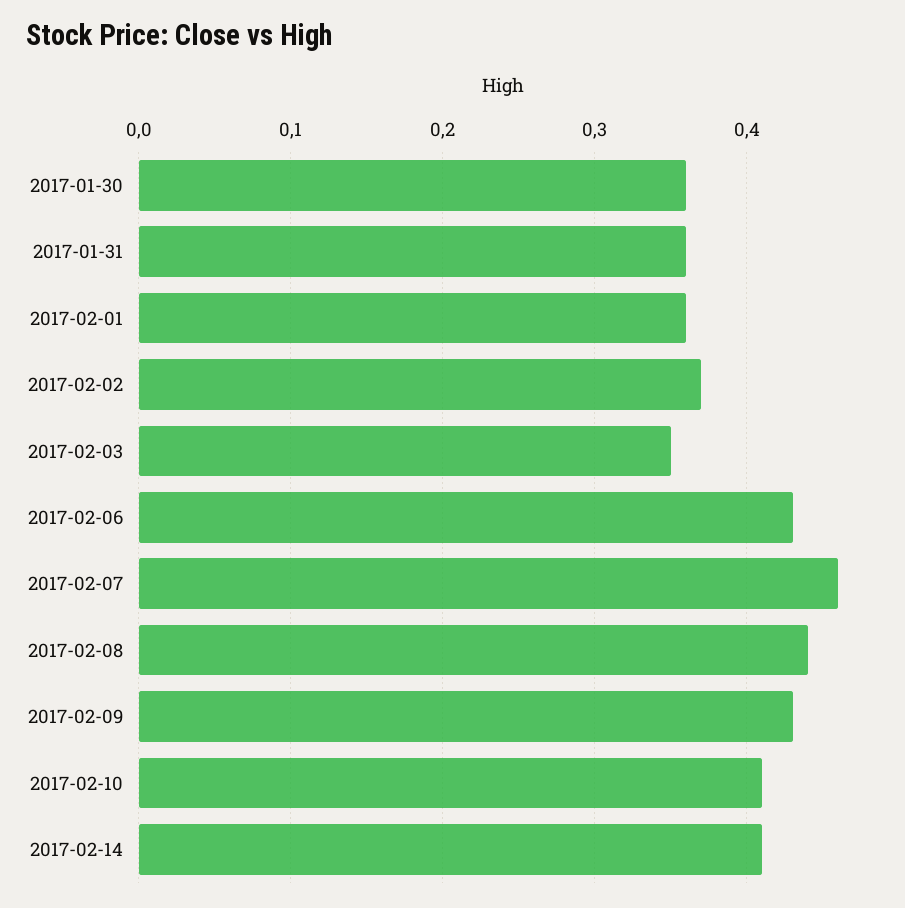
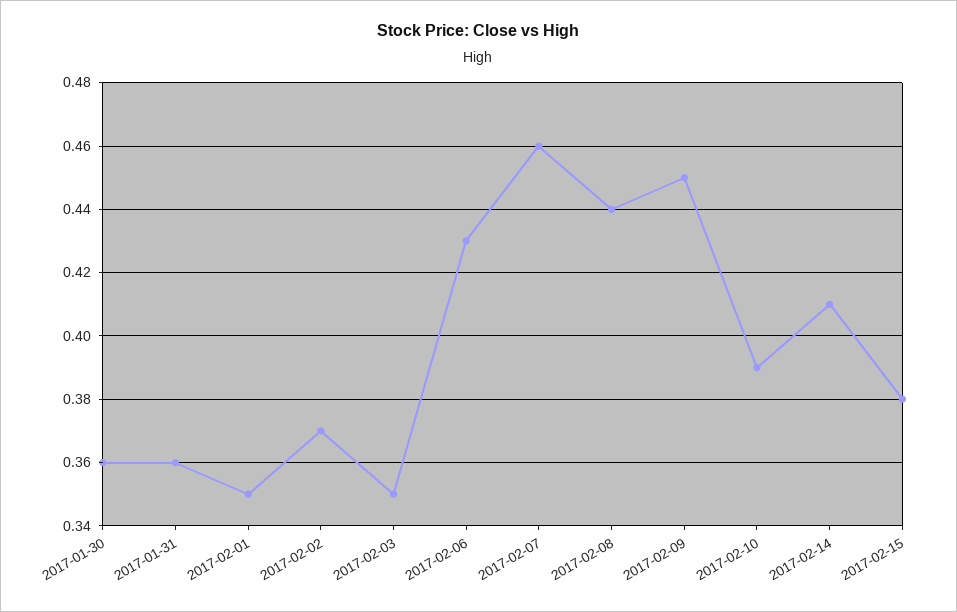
2017-02-01: 0.36 -> 0.35
2017-02-09: 0.43 -> 0.45
2017-02-10: 0.41 -> 0.39
2017-02-15: none -> 0.38

